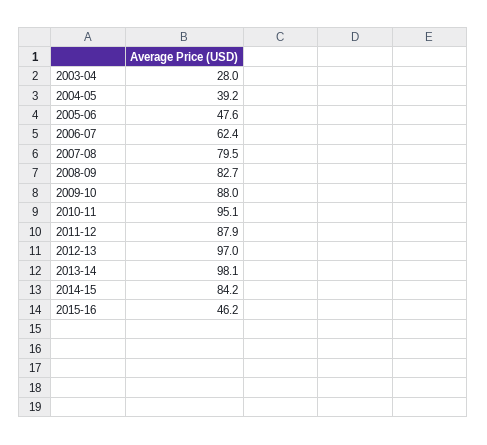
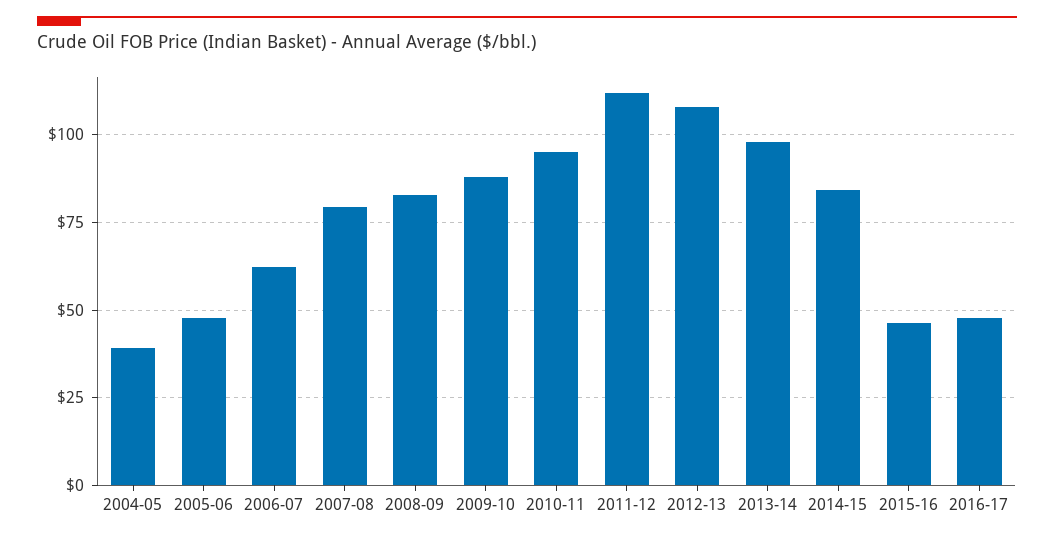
2003-04: 28 -> none
2011-12: 87.9 -> 112.5
2012-13: 97 -> 107.5
2016-17: none -> 47.5

